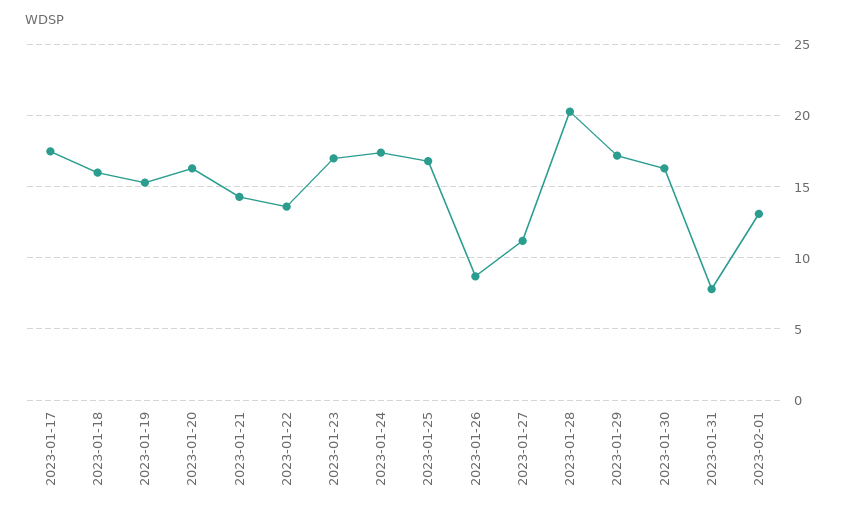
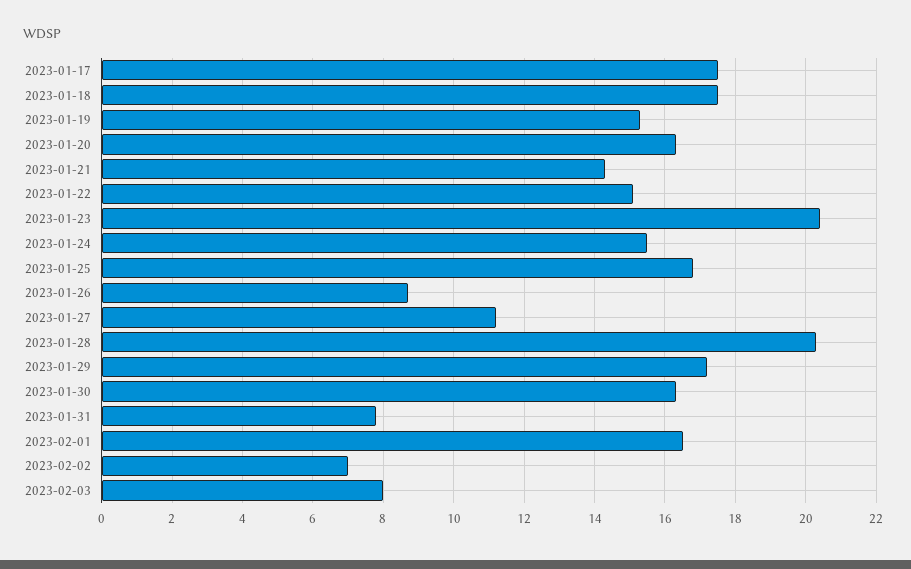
2023-01-18: 16 -> 17.5
2023-01-22: 13.5 -> 15
2023-01-23: 17 -> 20.5
2023-01-24: 17.5 -> 15.5
2023-02-01: 13 -> 16.5
2023-02-02: none -> 7
2023-02-03: none -> 8

